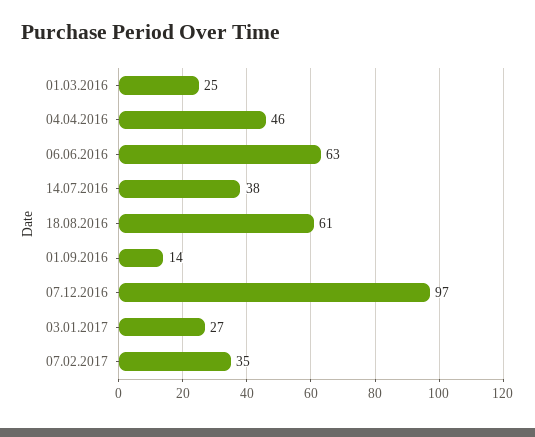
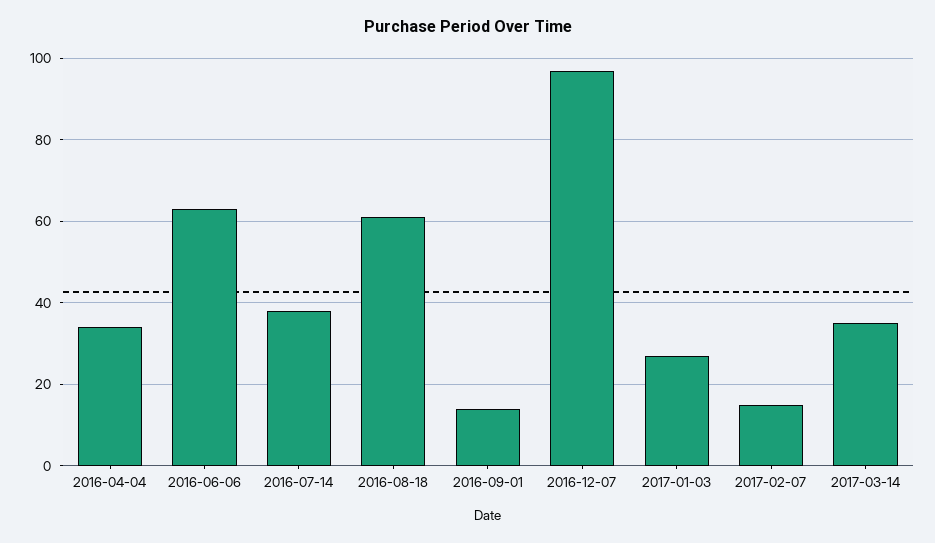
01.03.2016: 25 -> none
04.04.2016: 46 -> 35
07.02.2017: 35 -> 15
2017-03-14: none -> 35

